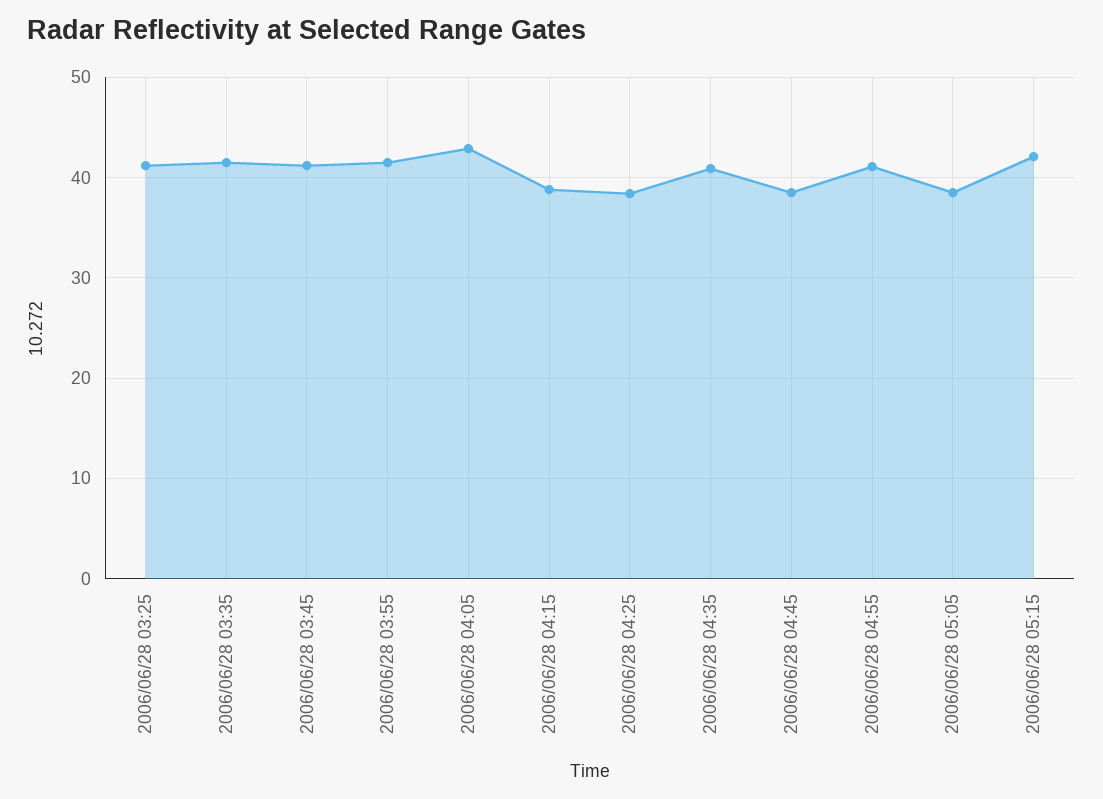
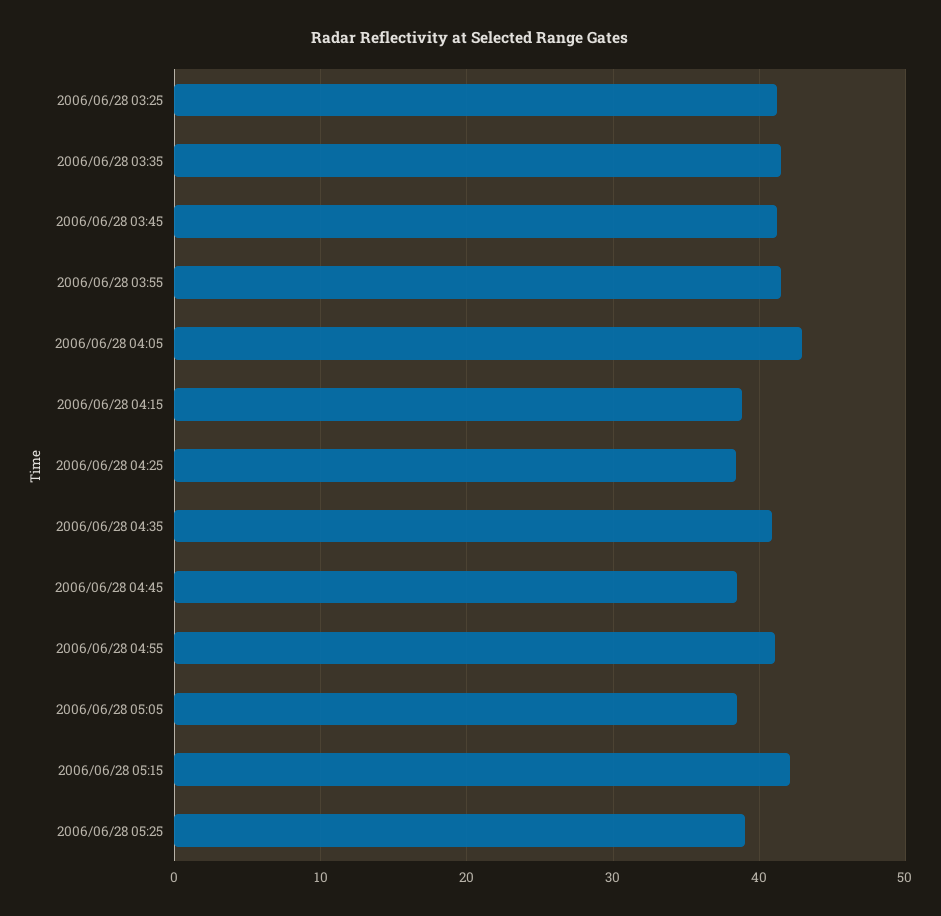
2006/06/28 05:25: none -> 39

